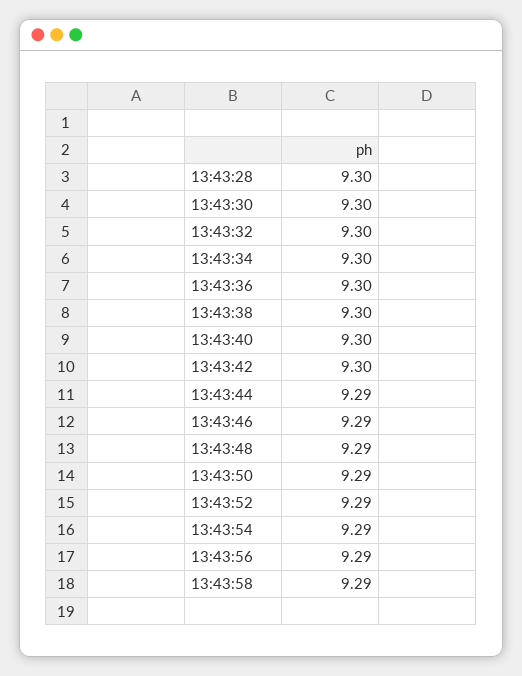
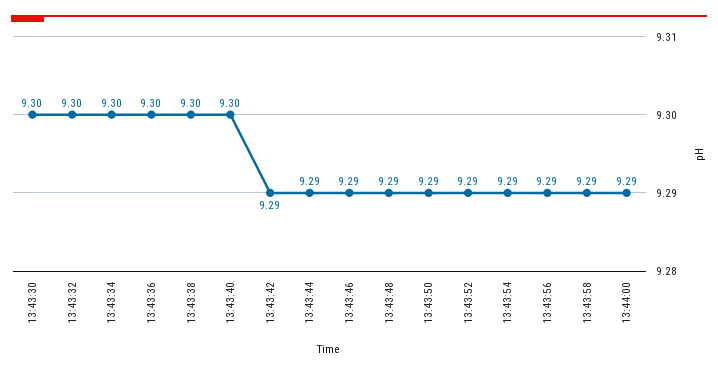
13:43:28: 9.3 -> none
13:43:42: 9.3 -> 9.29
13:44:00: none -> 9.29

